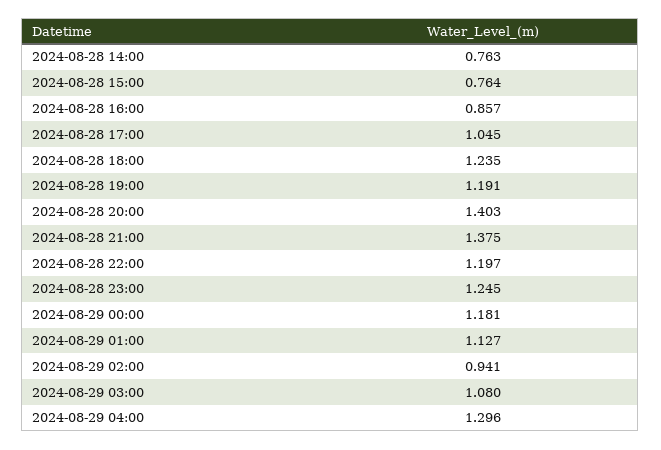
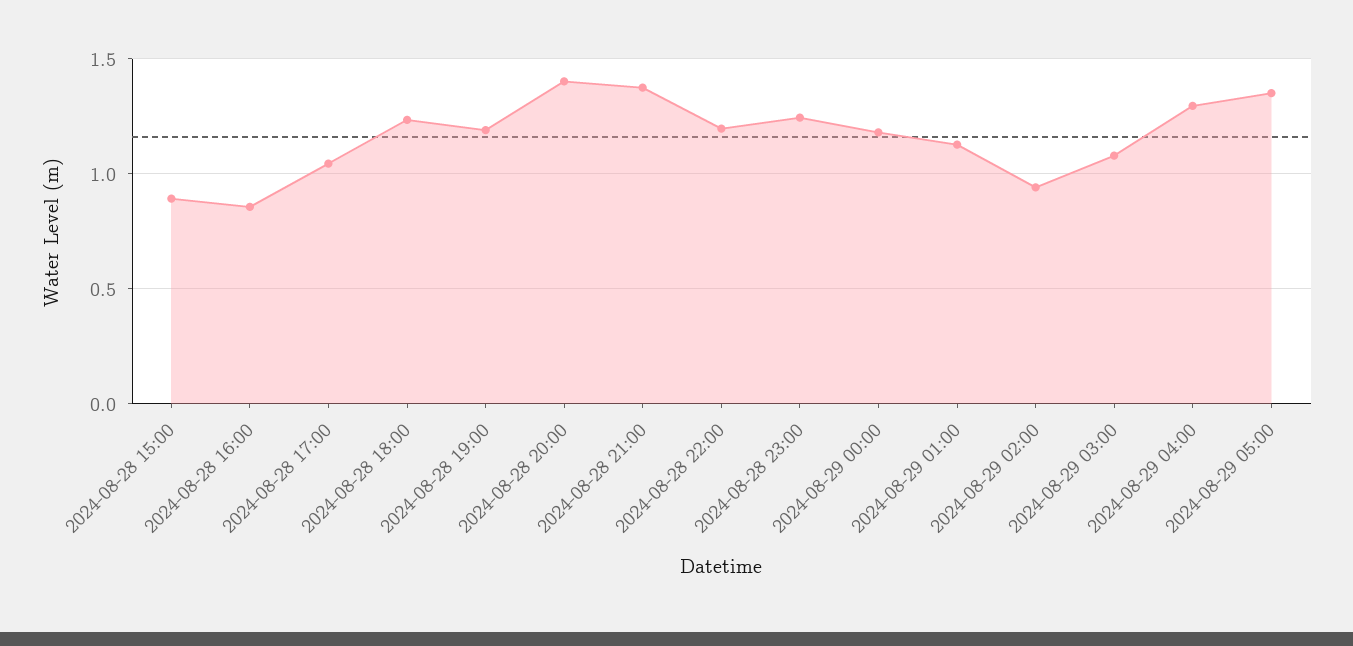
2024-08-28 14:00: 0.763 -> none
2024-08-28 15:00: 0.764 -> 0.9
2024-08-29 05:00: none -> 1.35

